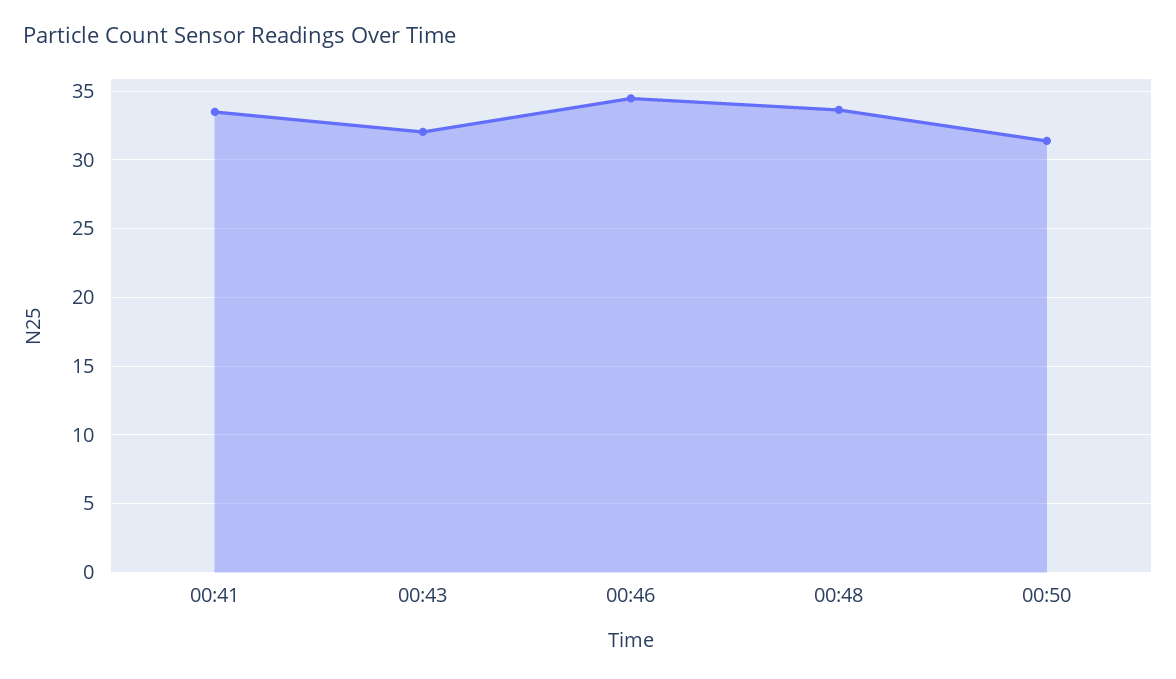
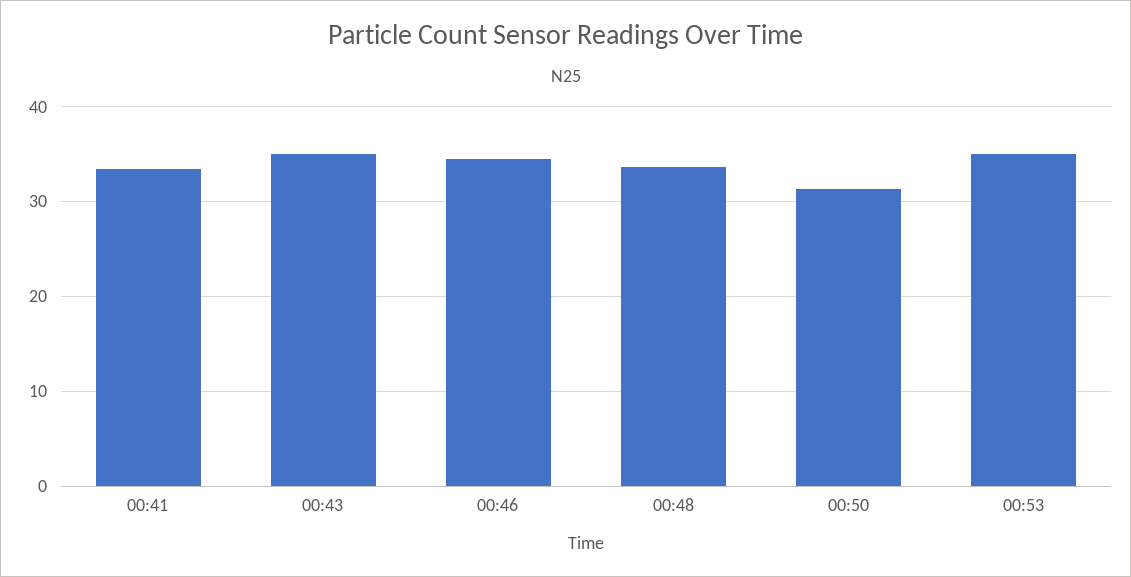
00:43: 32 -> 35
00:53: none -> 35

